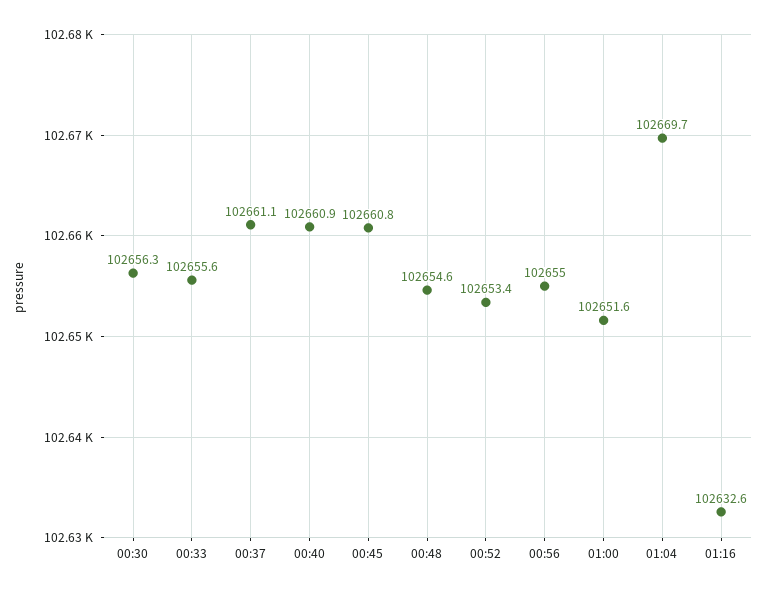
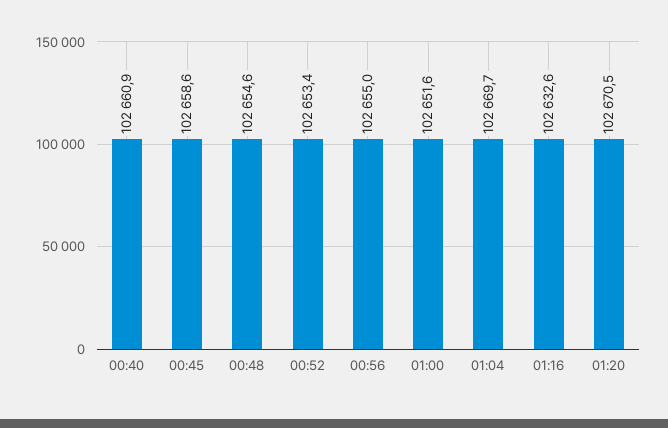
00:30: 102656.3 -> none
00:33: 102655.6 -> none
00:37: 102661.1 -> none
00:45: 102660.8 -> 102658.6
01:20: none -> 102670.5

